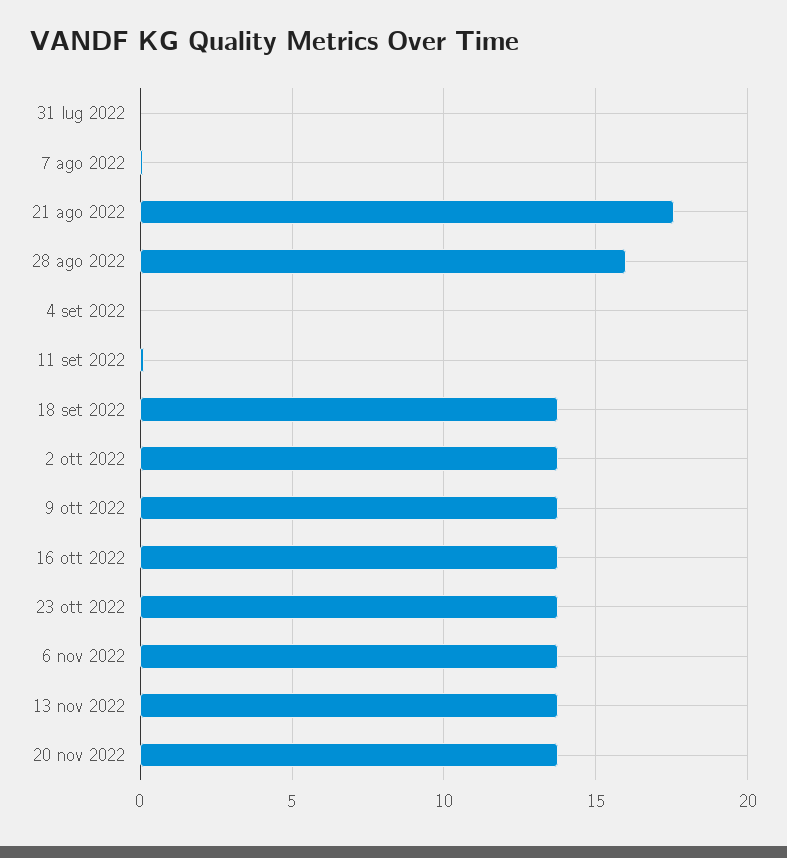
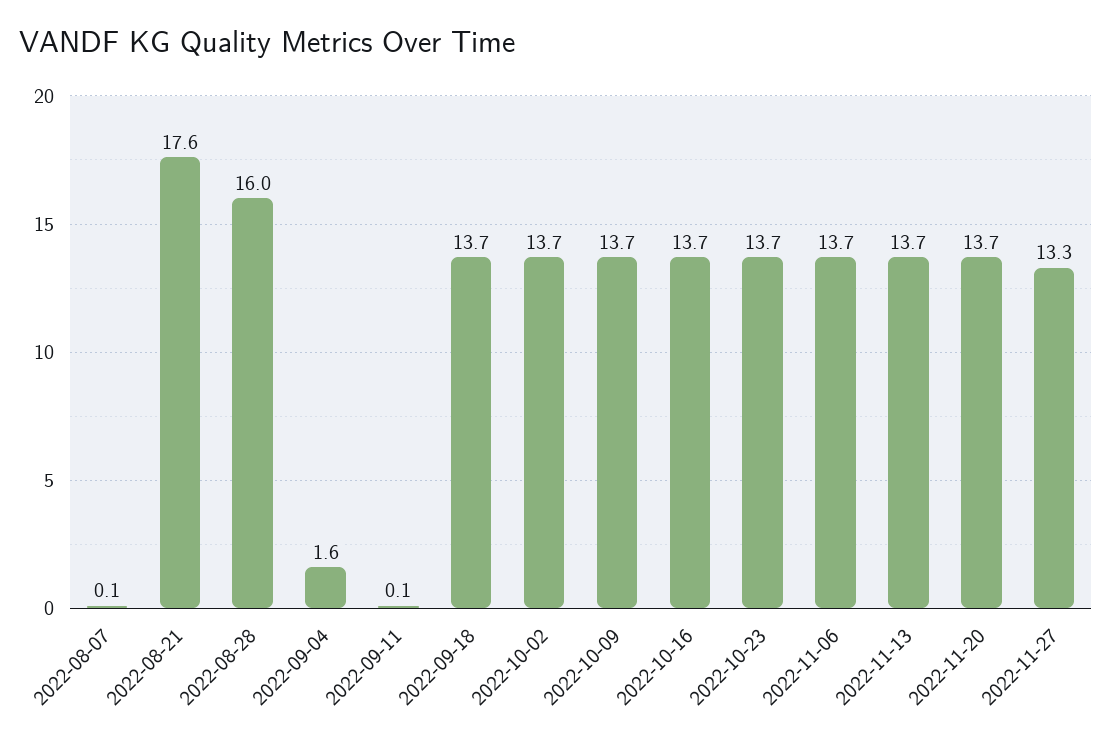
31 lug 2022: 0 -> none
4 set 2022: 0 -> 1.6
2022-11-27: none -> 13.3

